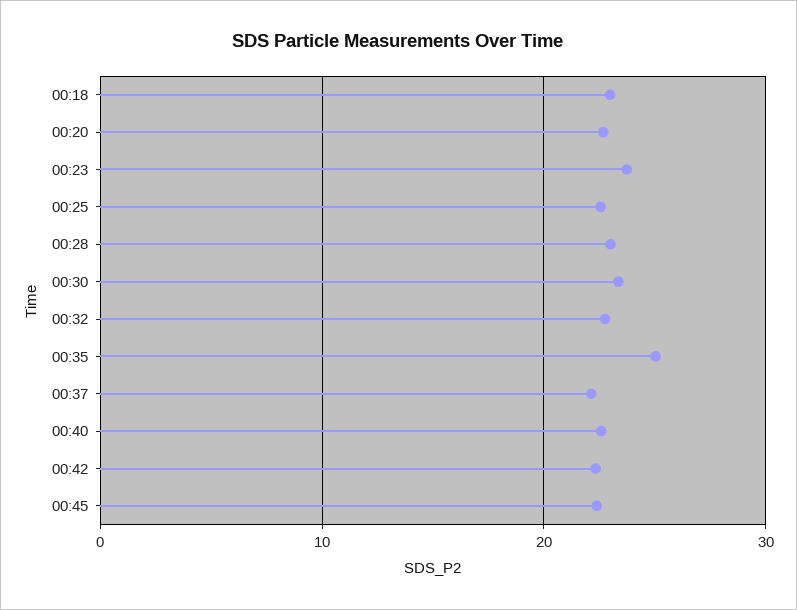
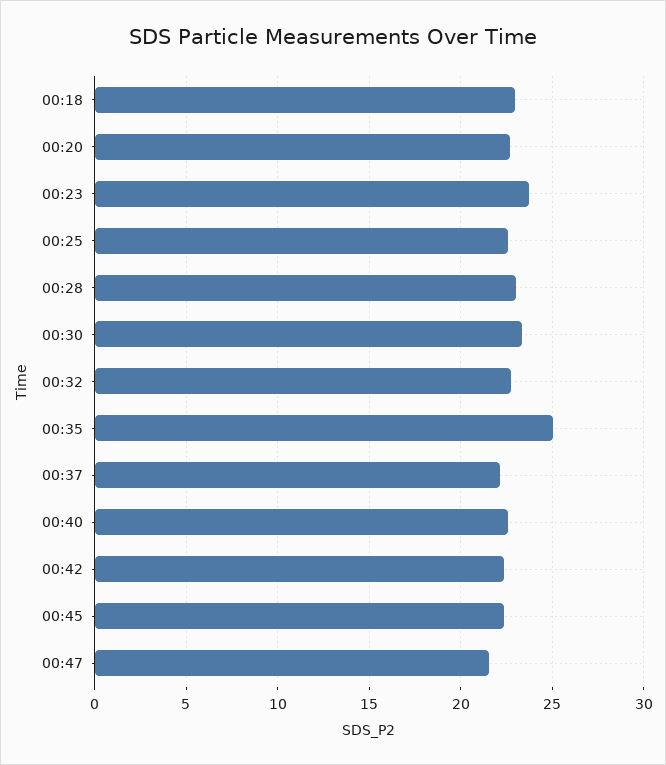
00:47: none -> 21.5

